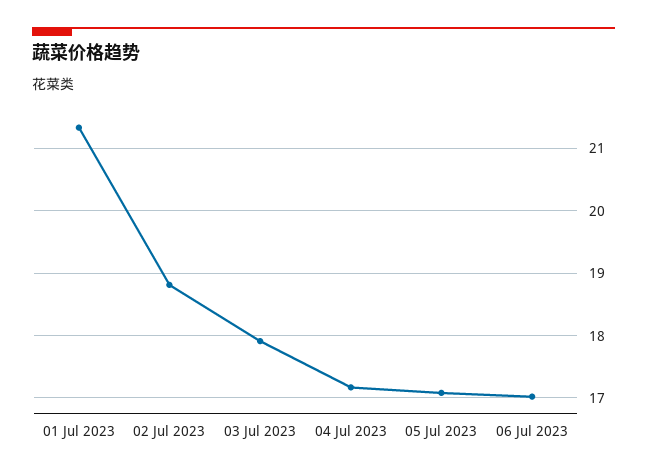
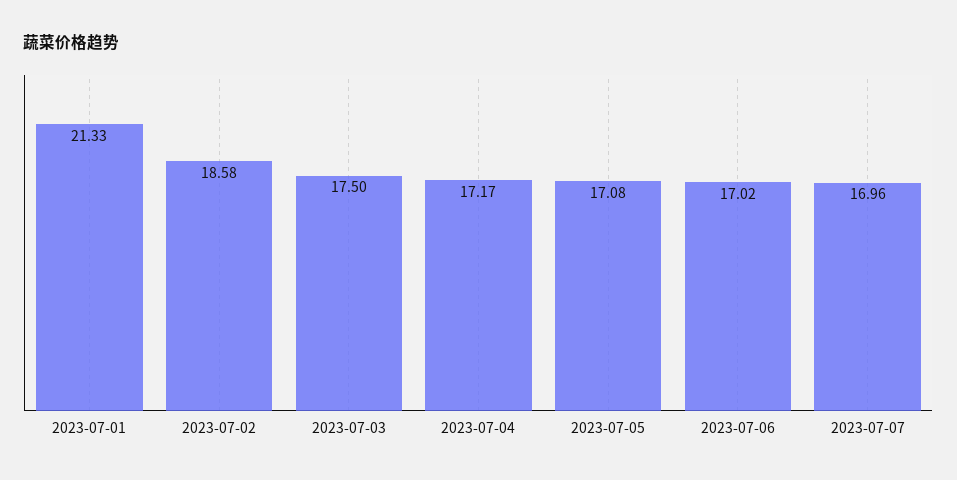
02 Jul 2023: 18.8 -> 18.58
03 Jul 2023: 17.9 -> 17.5
2023-07-07: none -> 16.96

